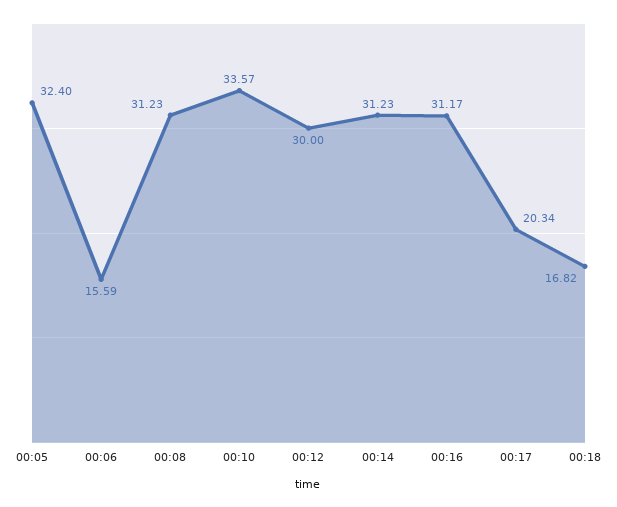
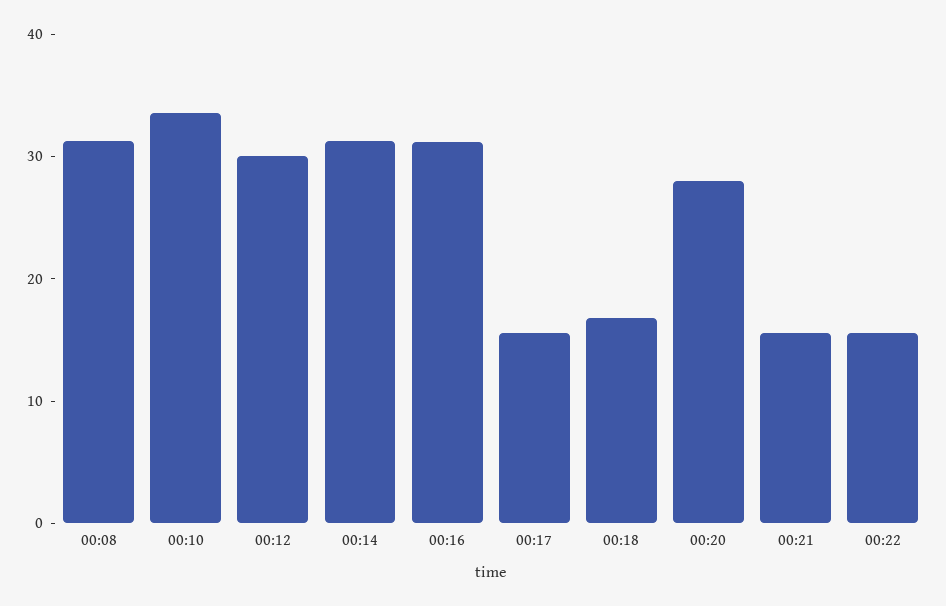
00:05: 32.4 -> none
00:06: 15.59 -> none
00:17: 20.34 -> 16
00:20: none -> 28
00:21: none -> 16
00:22: none -> 16

